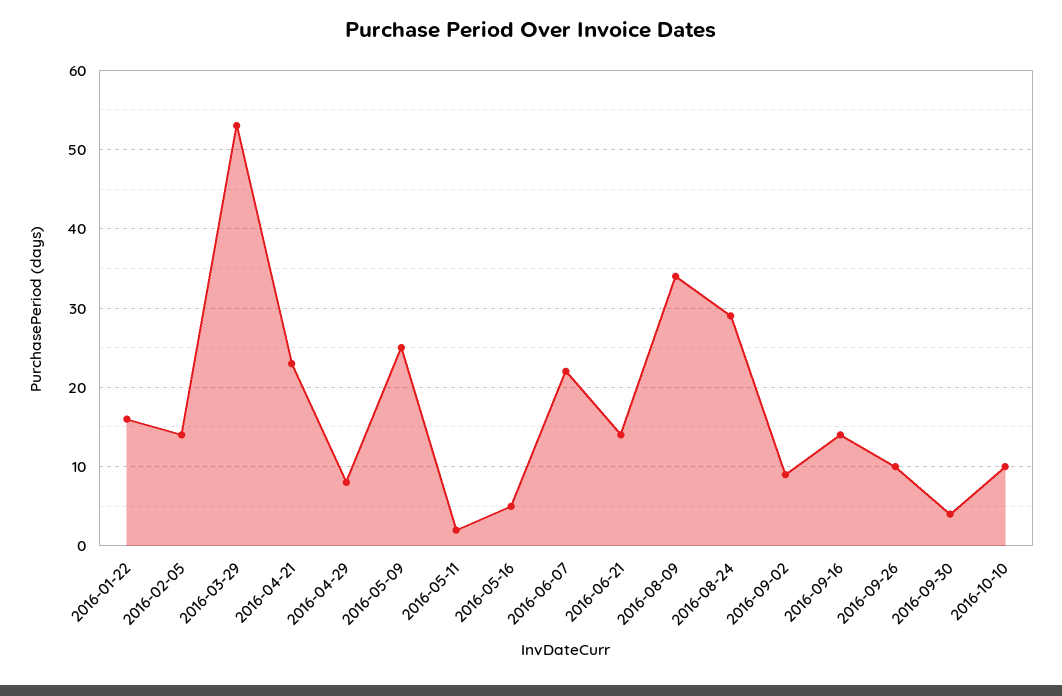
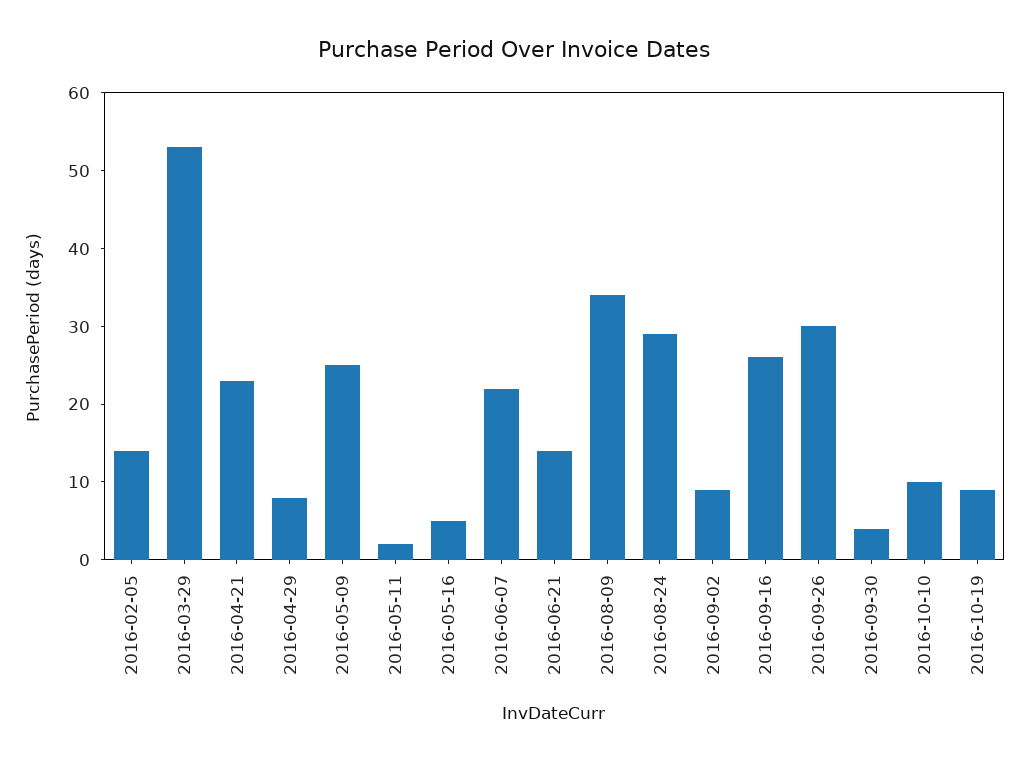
2016-01-22: 16 -> none
2016-09-16: 14 -> 25
2016-09-26: 10 -> 30
2016-10-19: none -> 10

